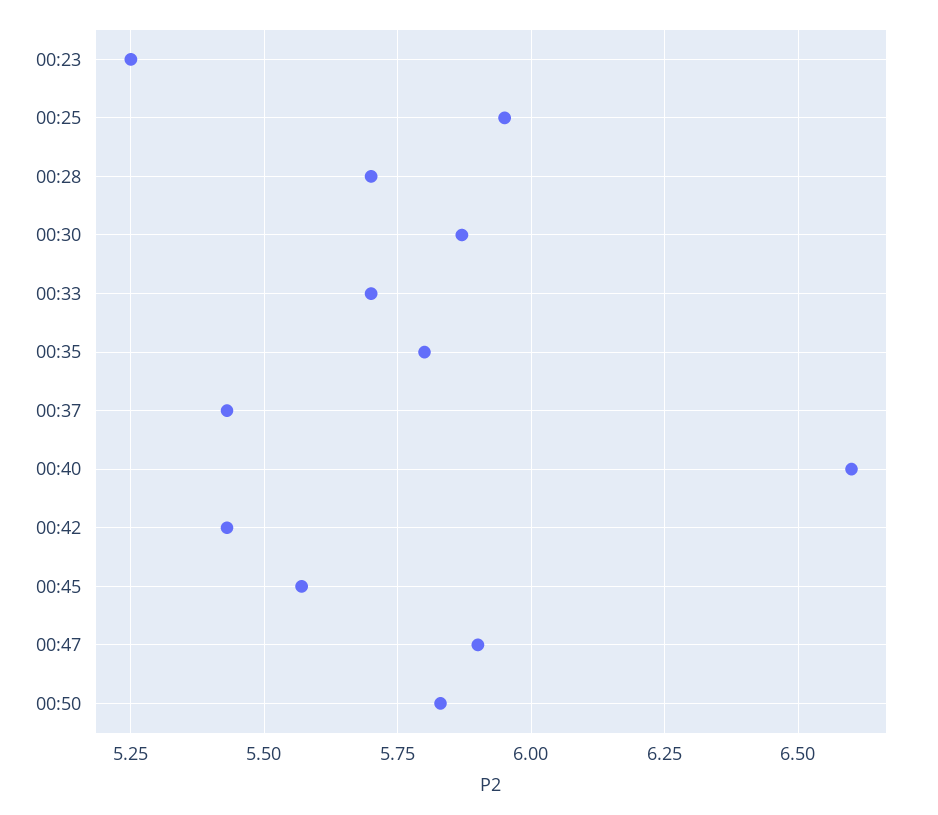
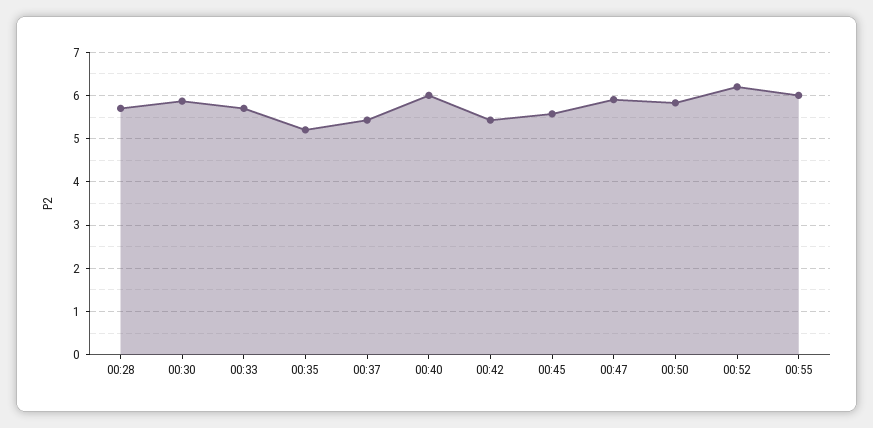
00:23: 5.25 -> none
00:25: 5.95 -> none
00:35: 5.8 -> 5.2
00:40: 6.6 -> 6
00:52: none -> 6.2
00:55: none -> 6

